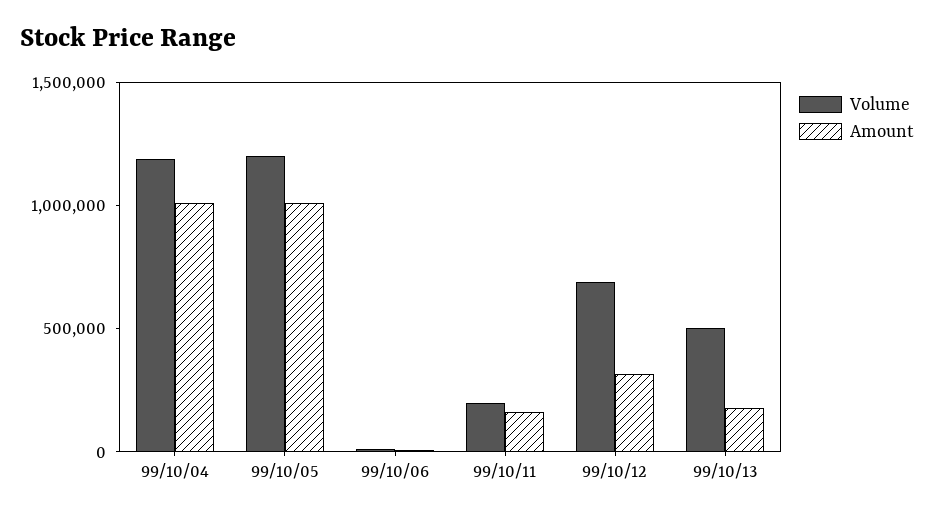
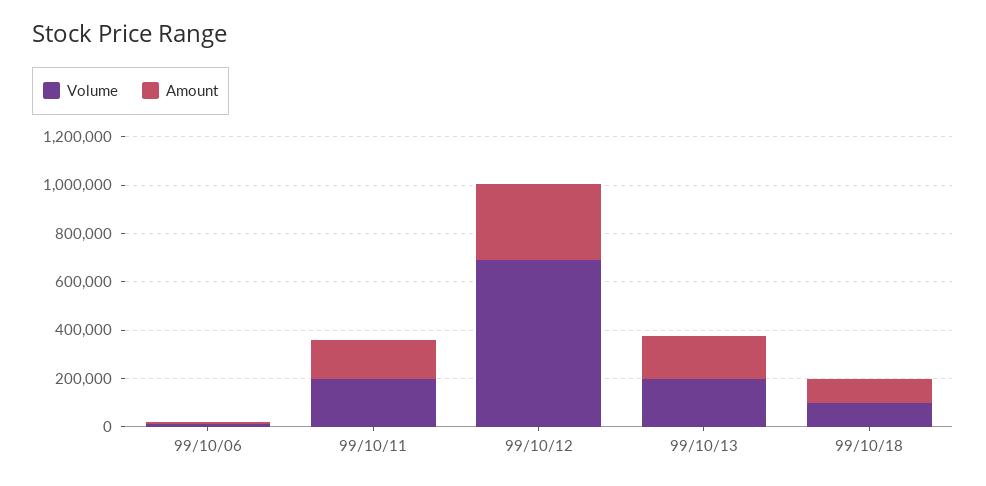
Volume, 99/10/04: 1200000 -> none
Amount, 99/10/04: 1000000 -> none
Volume, 99/10/05: 1200000 -> none
Amount, 99/10/05: 1000000 -> none
Volume, 99/10/13: 500000 -> 200000
Volume, 99/10/18: none -> 100000
Amount, 99/10/18: none -> 100000

